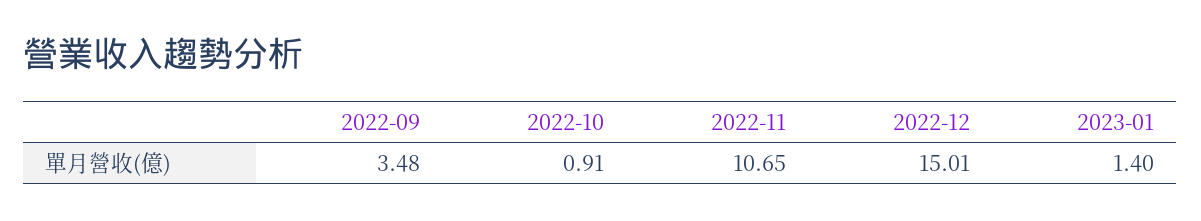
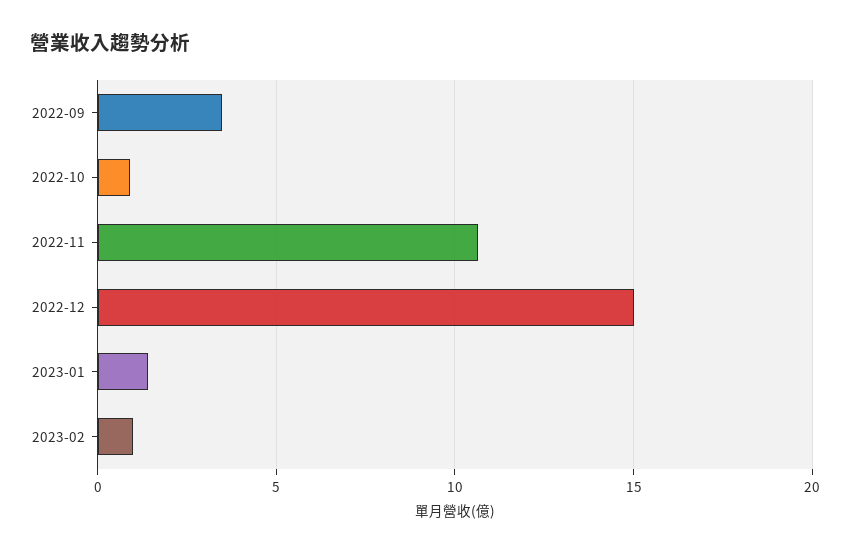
2023-02: none -> 1

